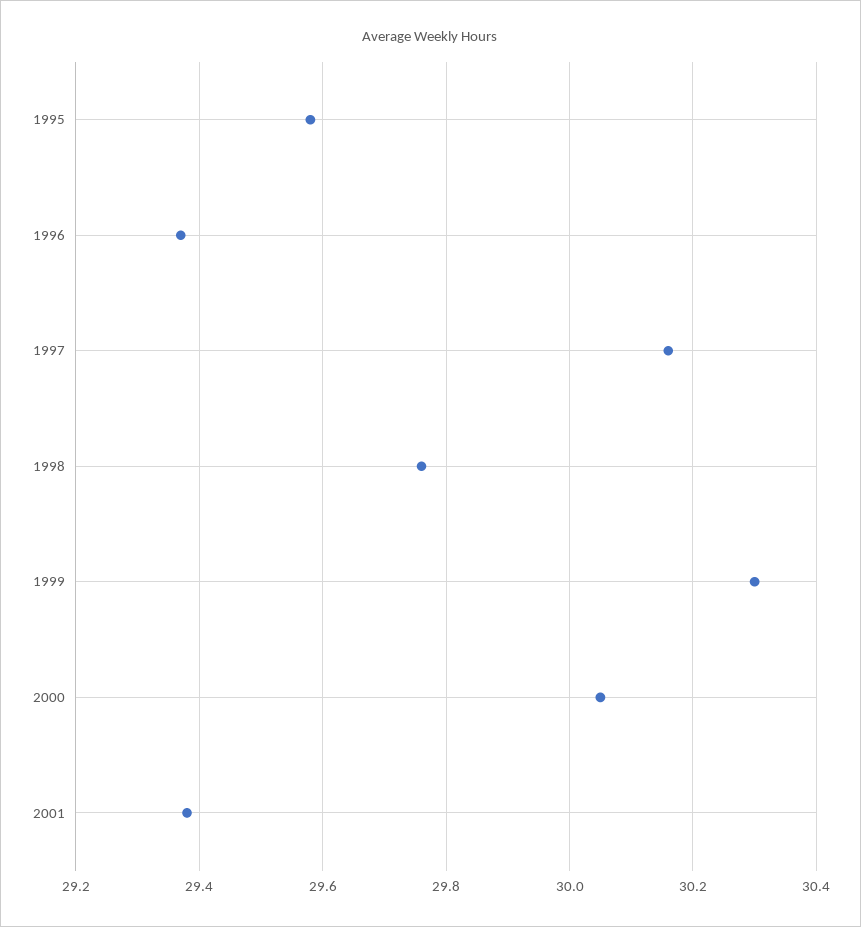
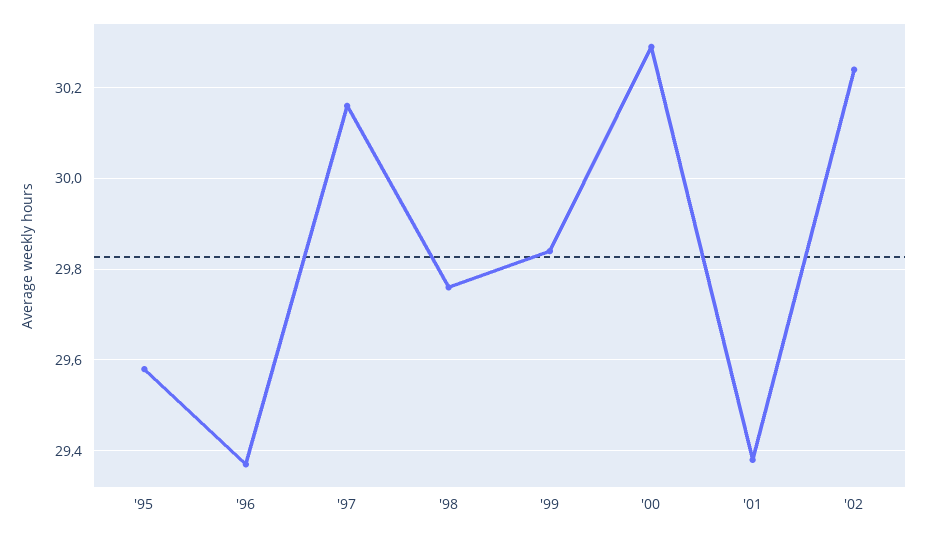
1999: 30.3 -> 29.85
2000: 30.05 -> 30.3
'02: none -> 30.25

